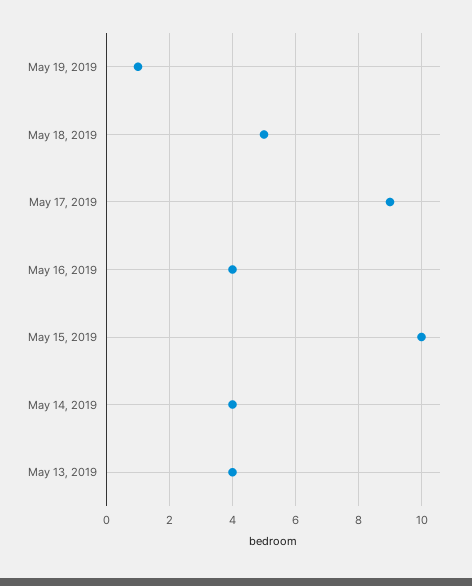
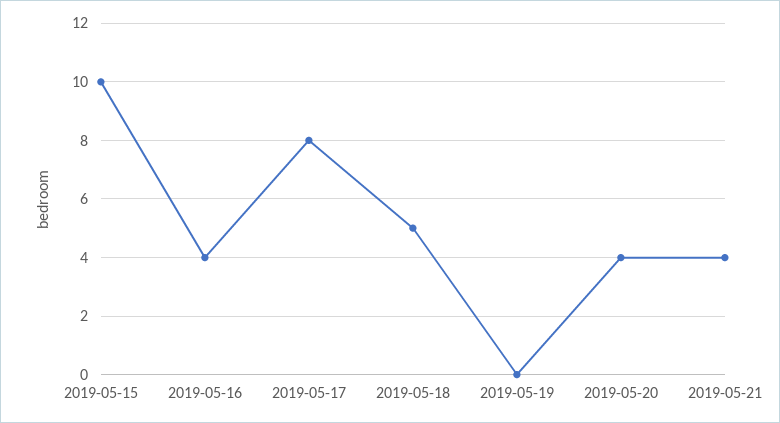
May 19, 2019: 1 -> 0
May 17, 2019: 9 -> 8
May 14, 2019: 4 -> none
May 13, 2019: 4 -> none
2019-05-20: none -> 4
2019-05-21: none -> 4

